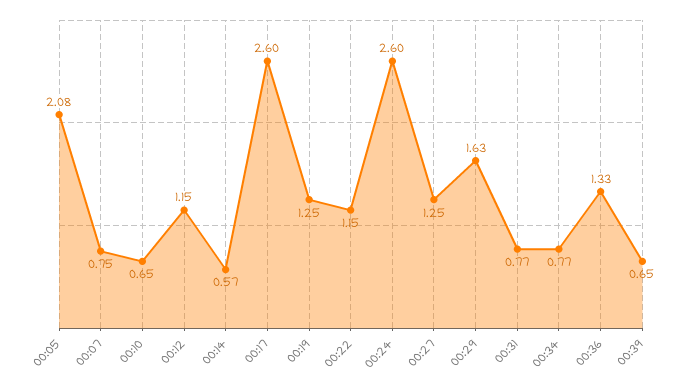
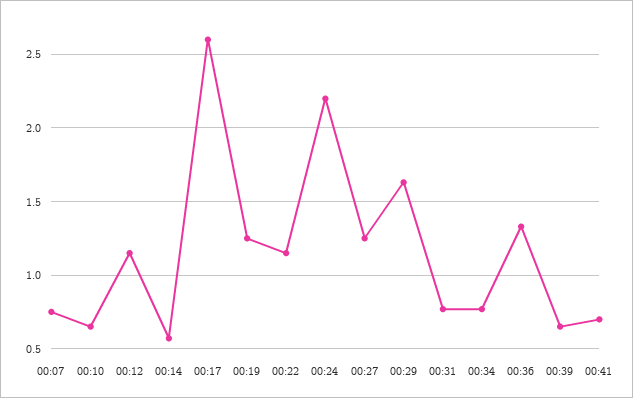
00:05: 2.08 -> none
00:24: 2.6 -> 2.2
00:41: none -> 0.7

